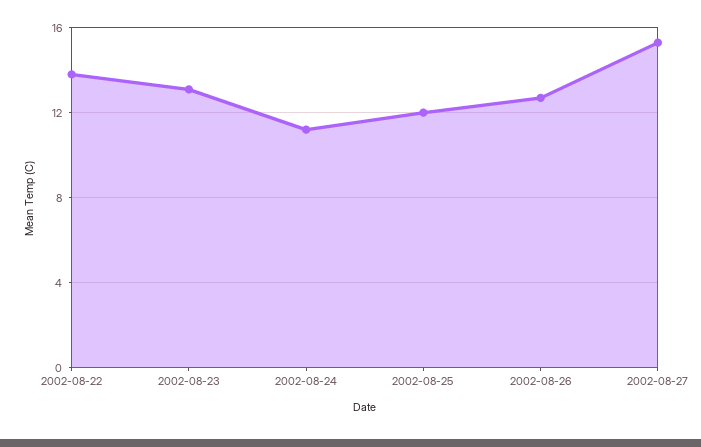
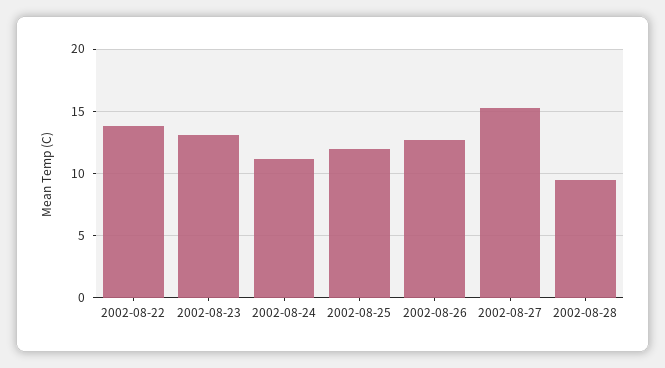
2002-08-28: none -> 9.5

